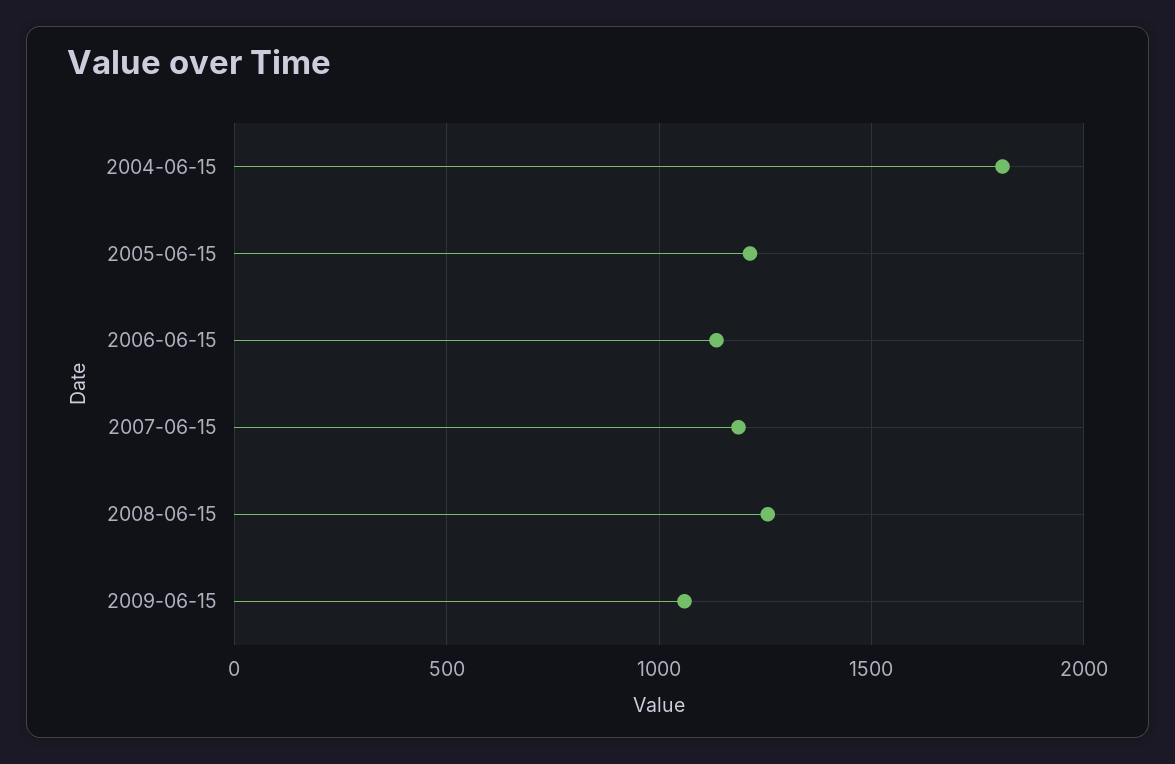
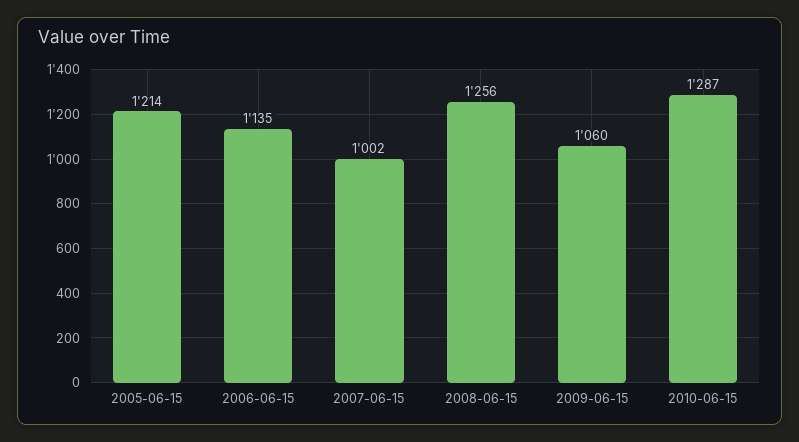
2004-06-15: 1800 -> none
2007-06-15: 1200 -> 1002
2010-06-15: none -> 1287

